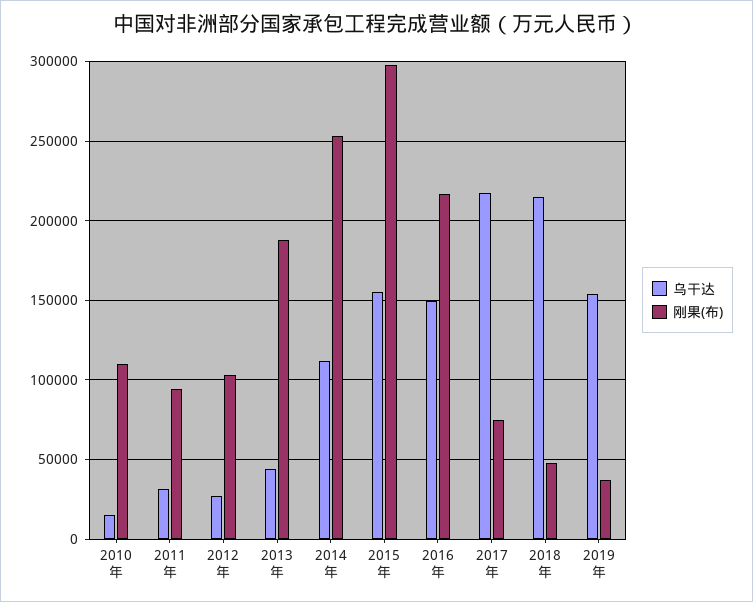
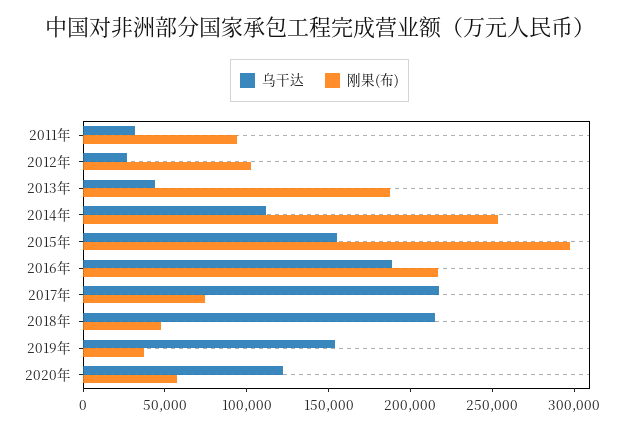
乌干达, 2010年: 15000 -> none
刚果(布), 2010年: 110000 -> none
乌干达, 2016年: 150000 -> 190000
乌干达, 2020年: none -> 120000
刚果(布), 2020年: none -> 60000

